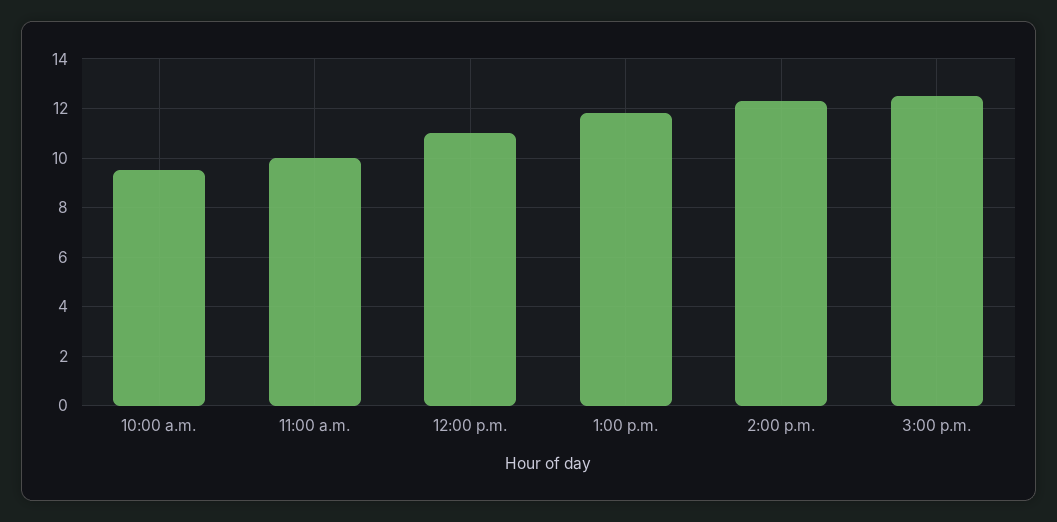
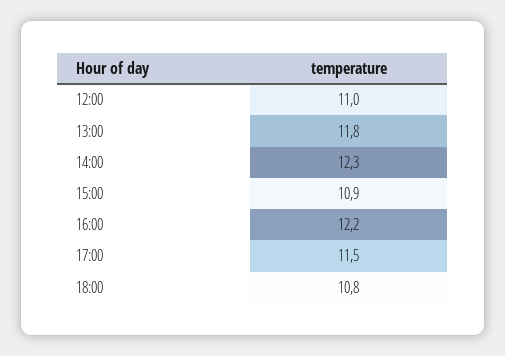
10:00 a.m.: 9.5 -> none
11:00 a.m.: 10 -> none
3:00 p.m.: 12.5 -> 10.9
16:00: none -> 12.2
17:00: none -> 11.5
18:00: none -> 10.8

